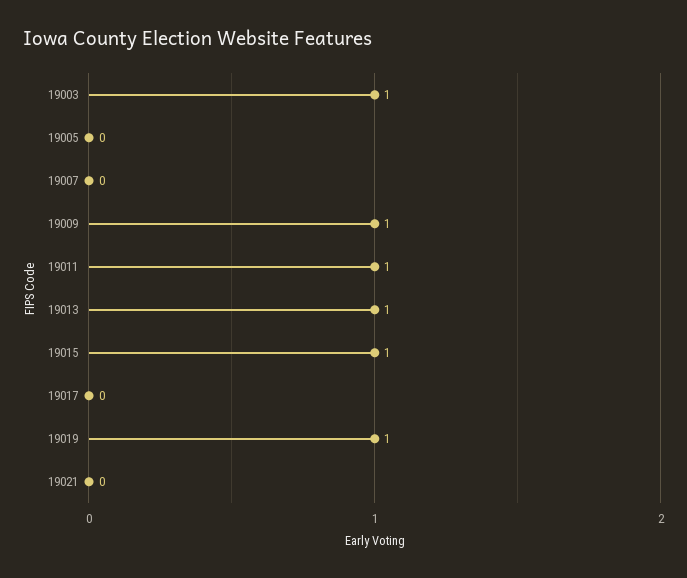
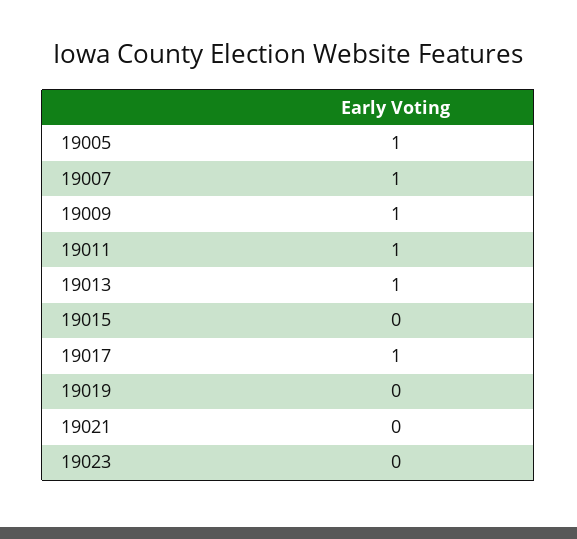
19003: 1 -> none
19005: 0 -> 1
19007: 0 -> 1
19015: 1 -> 0
19017: 0 -> 1
19019: 1 -> 0
19023: none -> 0

